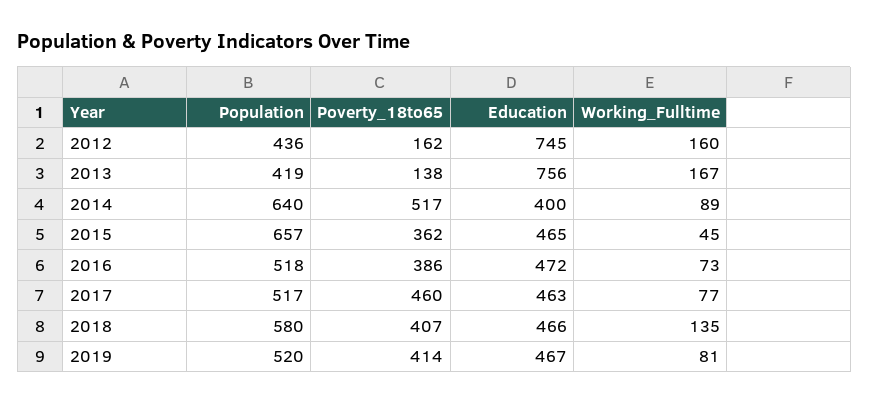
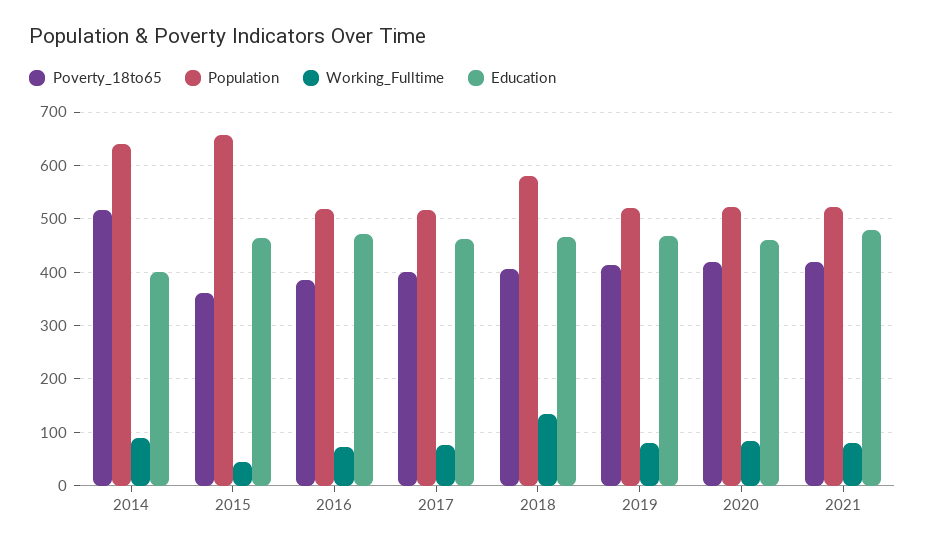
Population, 2012: 436 -> none
Poverty_18to65, 2012: 162 -> none
Education, 2012: 745 -> none
Working_Fulltime, 2012: 160 -> none
Population, 2013: 419 -> none
Poverty_18to65, 2013: 138 -> none
Education, 2013: 756 -> none
Working_Fulltime, 2013: 167 -> none
Poverty_18to65, 2017: 460 -> 400
Poverty_18to65, 2020: none -> 420
Population, 2020: none -> 520
Working_Fulltime, 2020: none -> 80
Education, 2020: none -> 460
Poverty_18to65, 2021: none -> 420
Population, 2021: none -> 520
Working_Fulltime, 2021: none -> 80
Education, 2021: none -> 480

